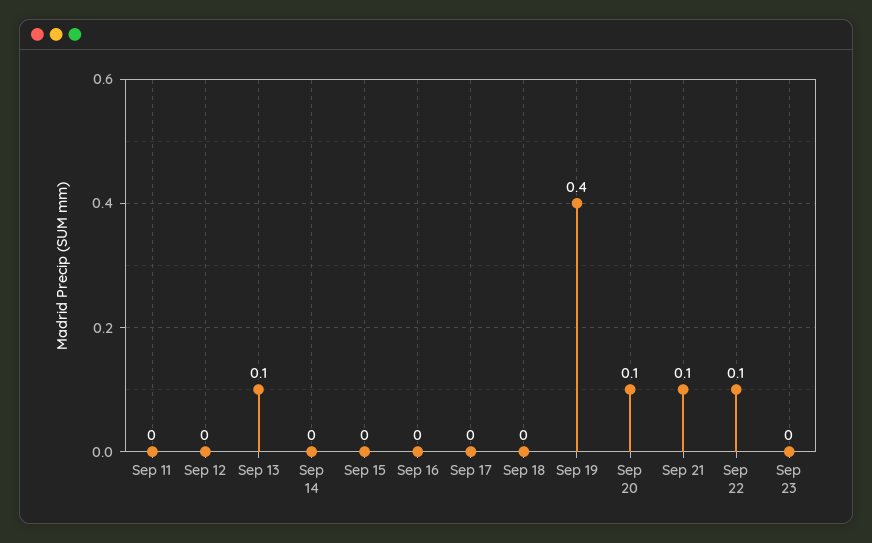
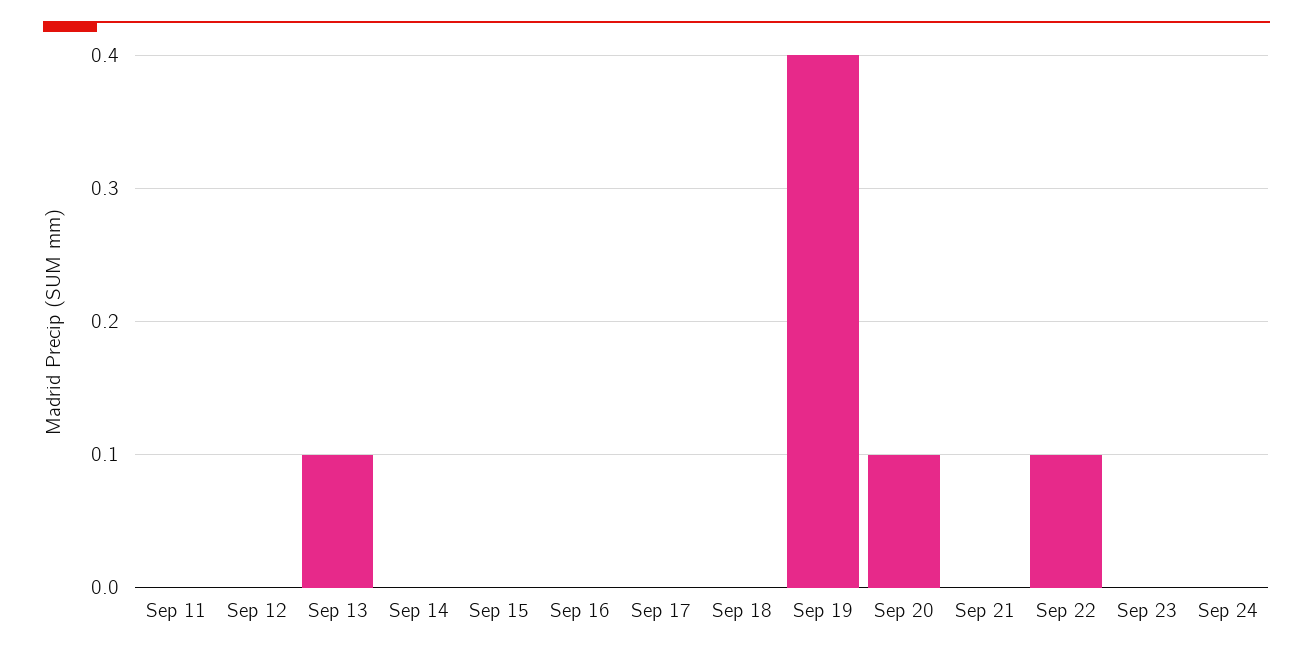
Sep 21: 0.1 -> 0
Sep 24: none -> 0

